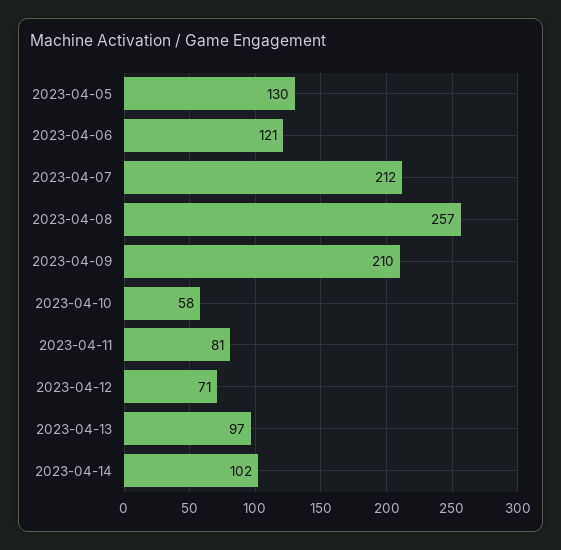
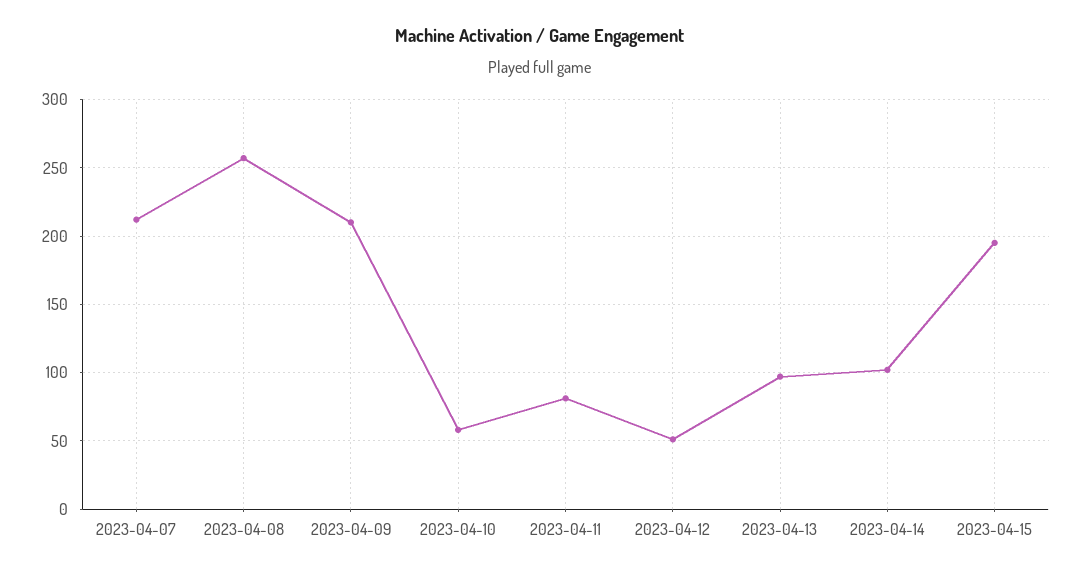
2023-04-05: 130 -> none
2023-04-06: 121 -> none
2023-04-12: 71 -> 50
2023-04-15: none -> 195

